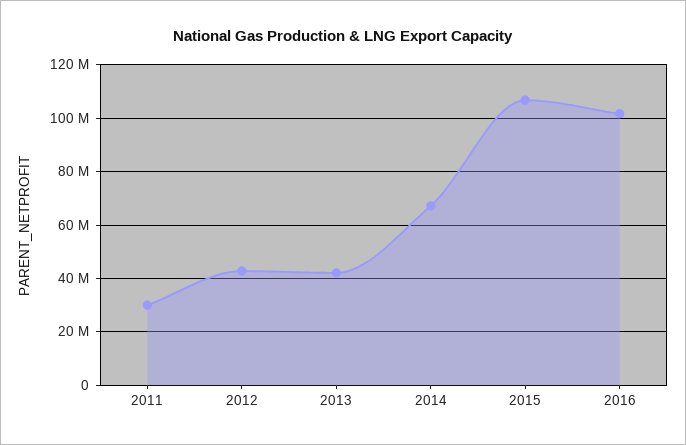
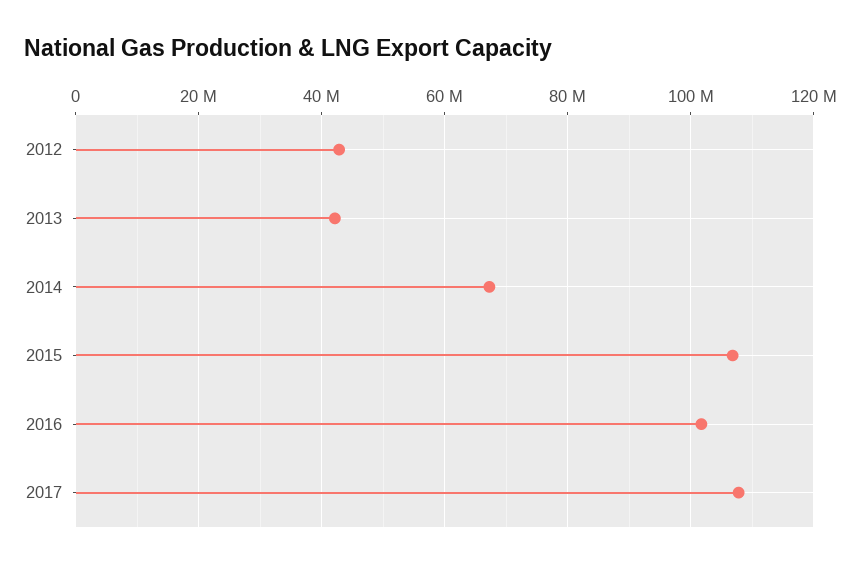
2011: 30000000 -> none
2017: none -> 108000000

